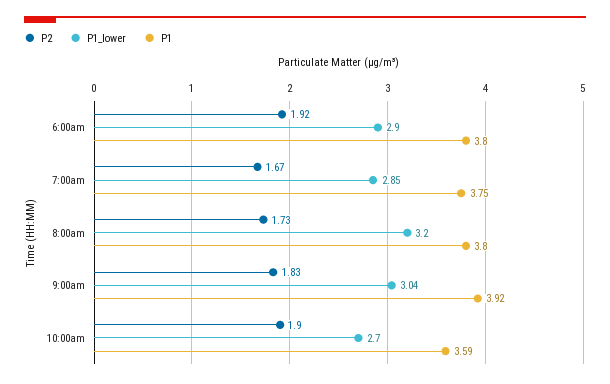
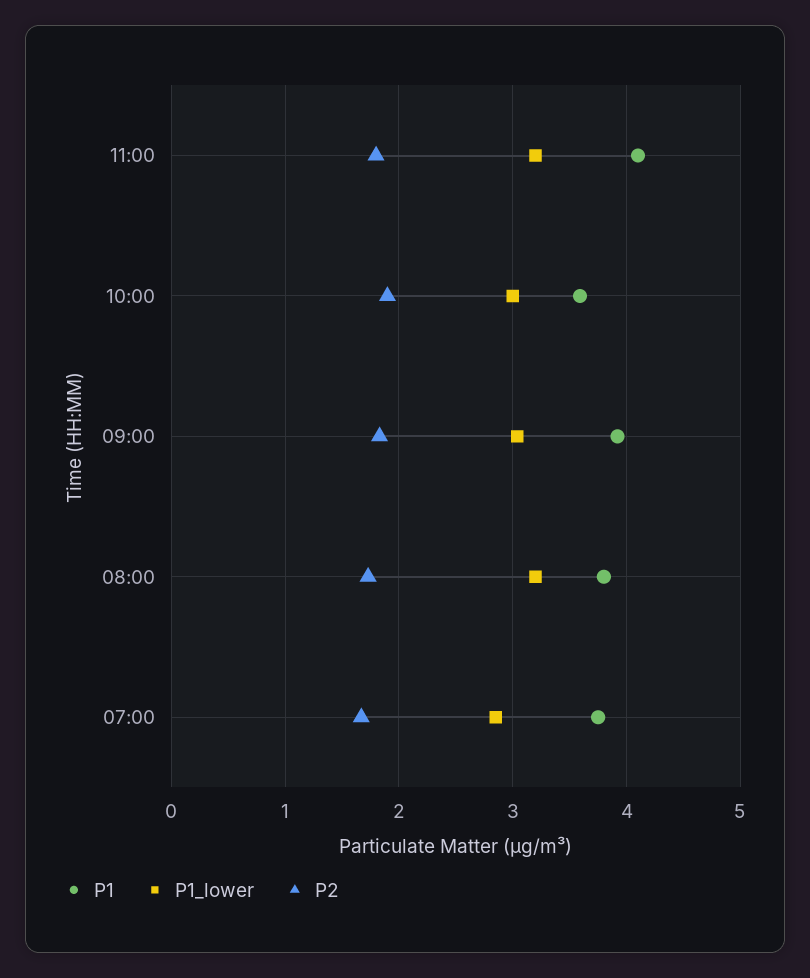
P2, 6:00am: 1.92 -> none
P1_lower, 6:00am: 2.9 -> none
P1, 6:00am: 3.8 -> none
P1_lower, 10:00am: 2.7 -> 3
P1, 11:00: none -> 4.1
P1_lower, 11:00: none -> 3.2
P2, 11:00: none -> 1.8

